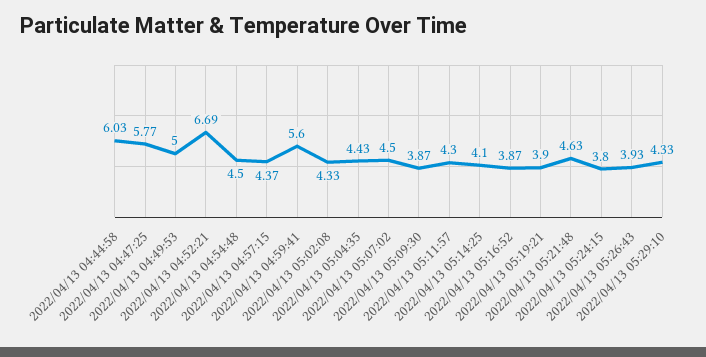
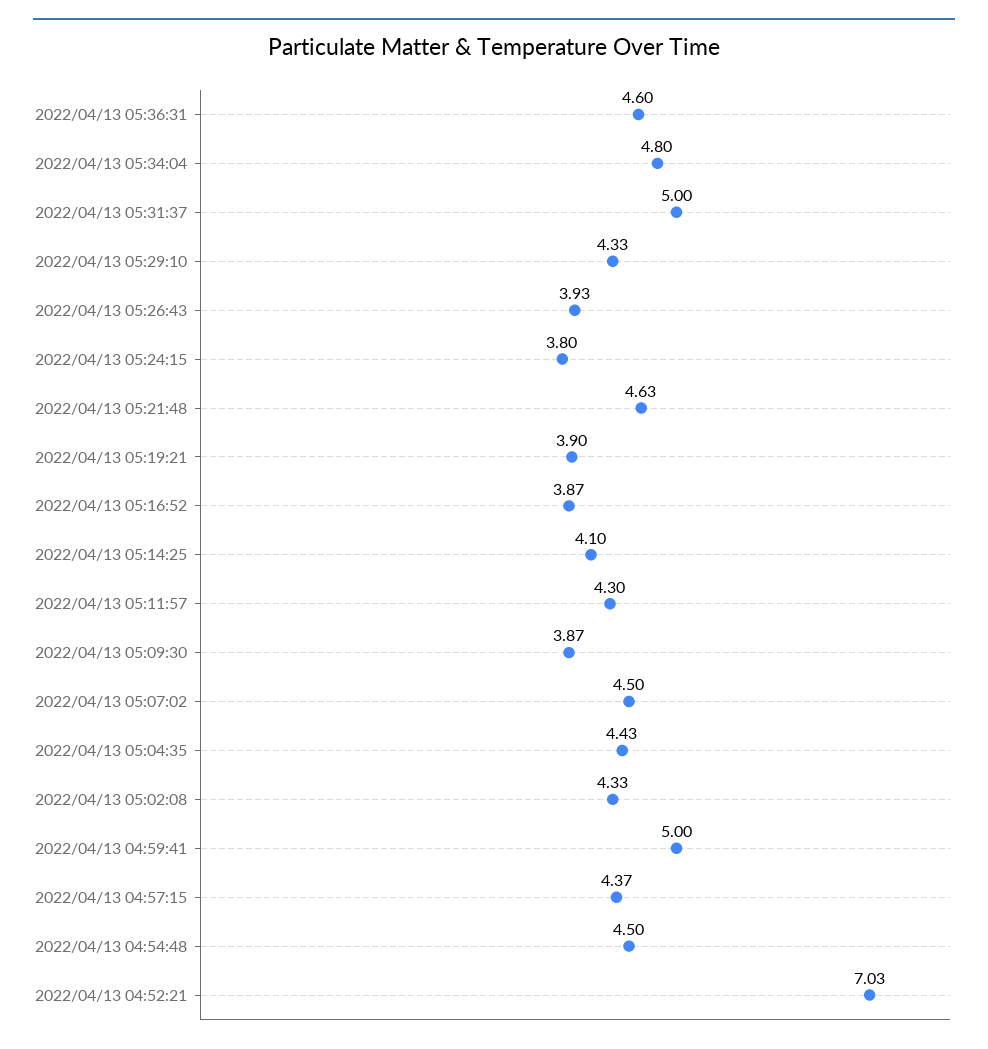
2022/04/13 04:44:58: 6.03 -> none
2022/04/13 04:47:25: 5.77 -> none
2022/04/13 04:49:53: 5 -> none
2022/04/13 04:52:21: 6.69 -> 7.03
2022/04/13 04:59:41: 5.6 -> 5
2022/04/13 05:36:31: none -> 4.6
2022/04/13 05:34:04: none -> 4.8
2022/04/13 05:31:37: none -> 5

